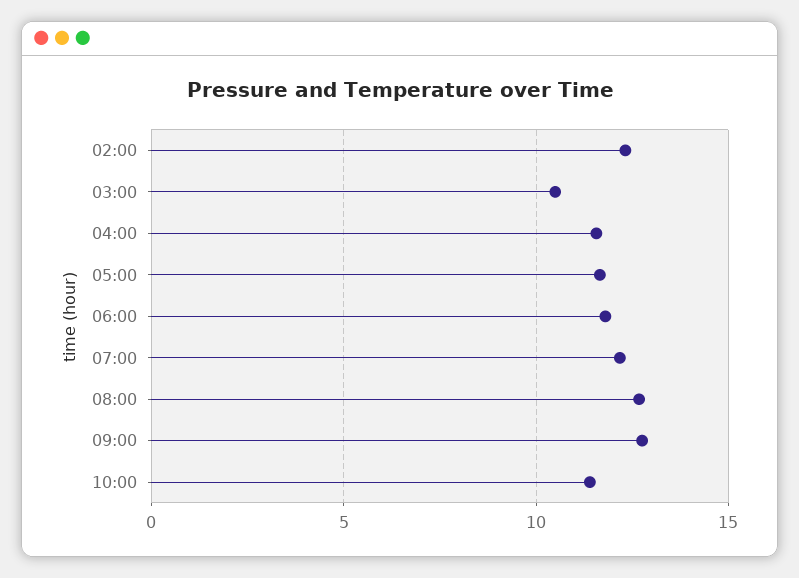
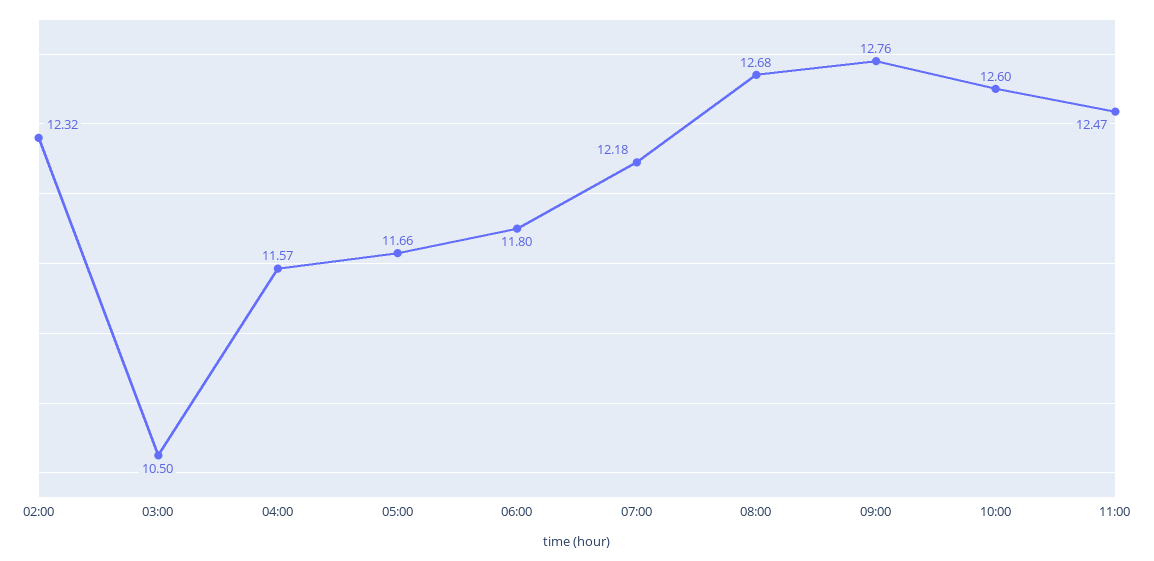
10:00: 11.5 -> 12.6
11:00: none -> 12.47

